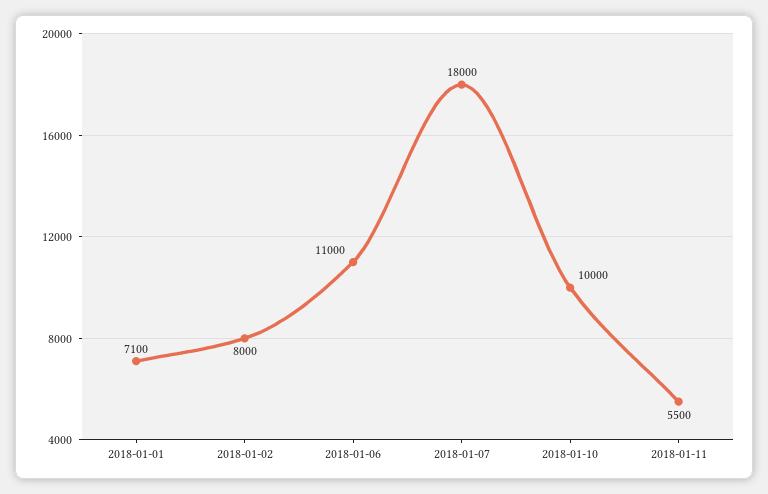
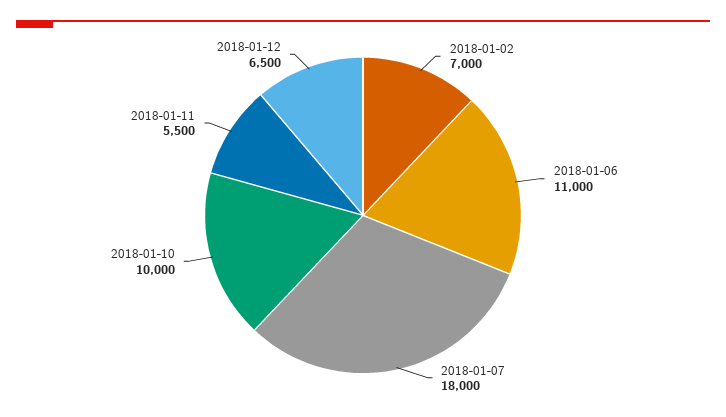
2018-01-01: 7100 -> none
2018-01-02: 8000 -> 7000
2018-01-12: none -> 6500

